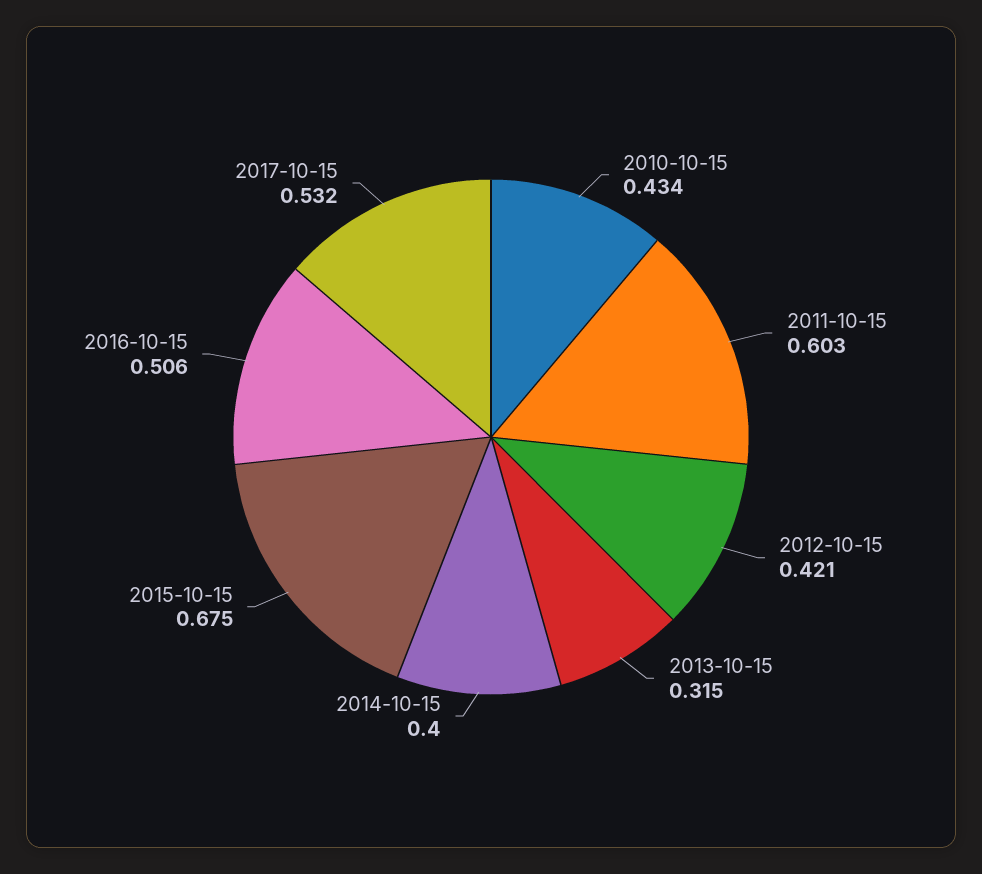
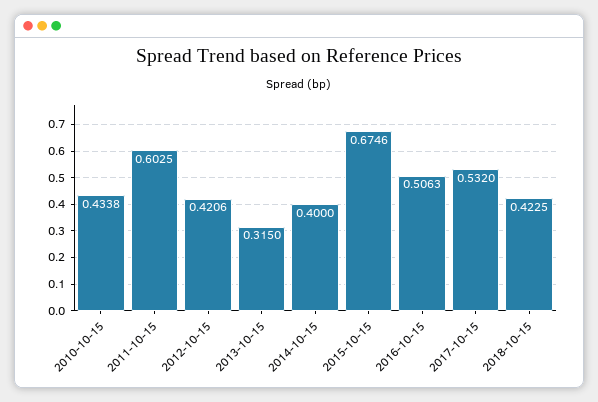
2018-10-15: none -> 0.4225

